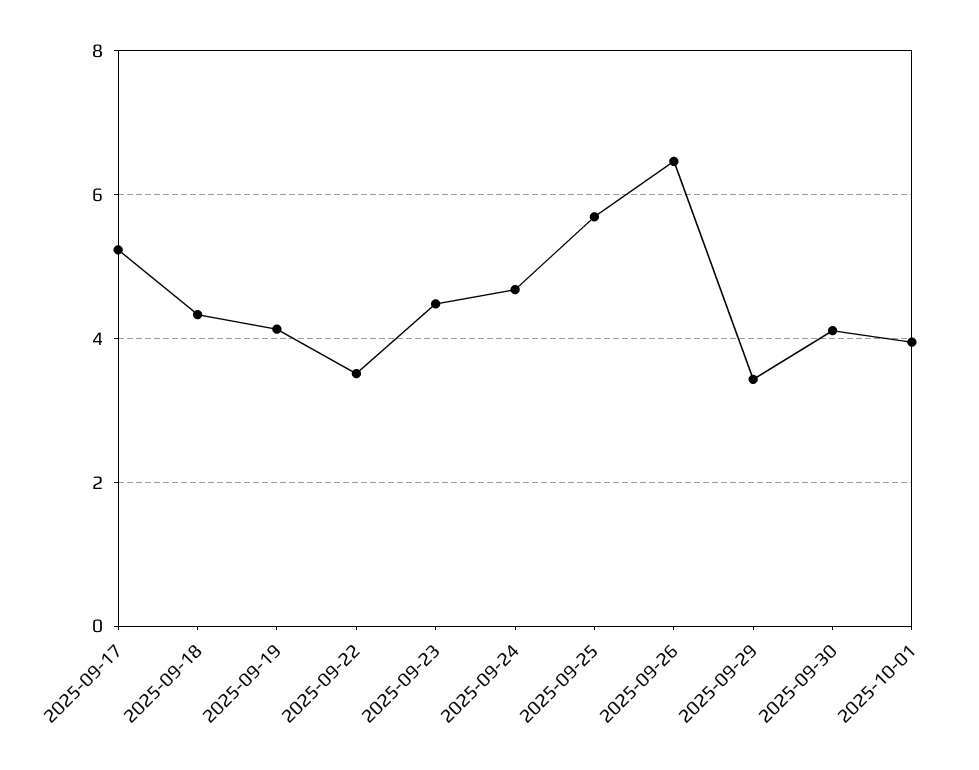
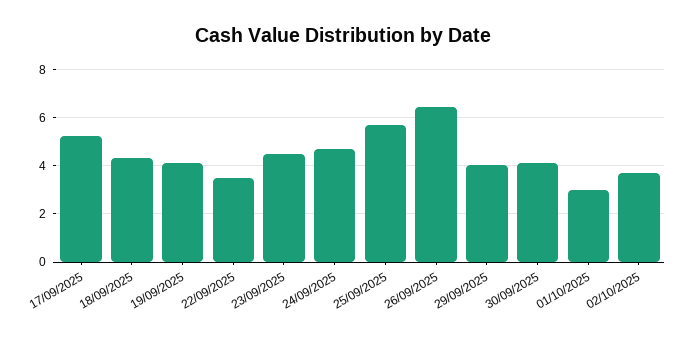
2025-09-29: 3.4 -> 4
2025-10-01: 4 -> 3
02/10/2025: none -> 3.75

